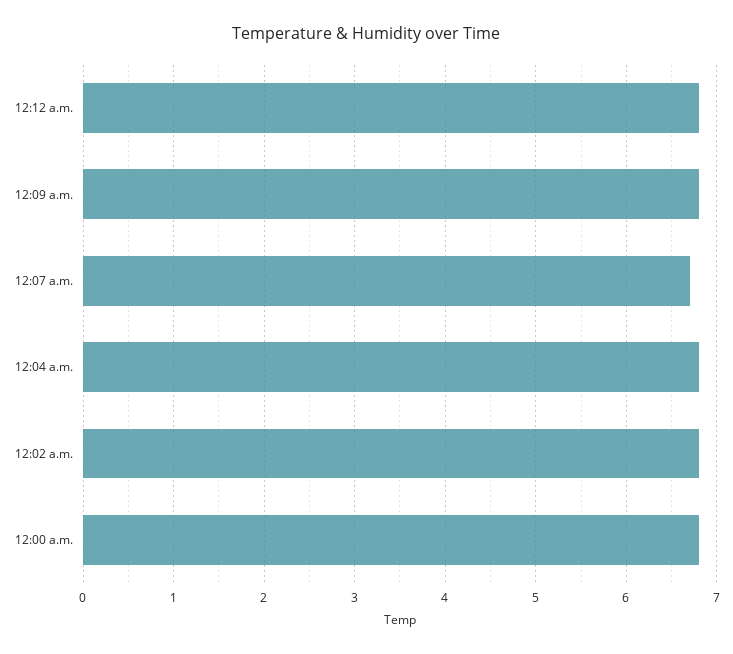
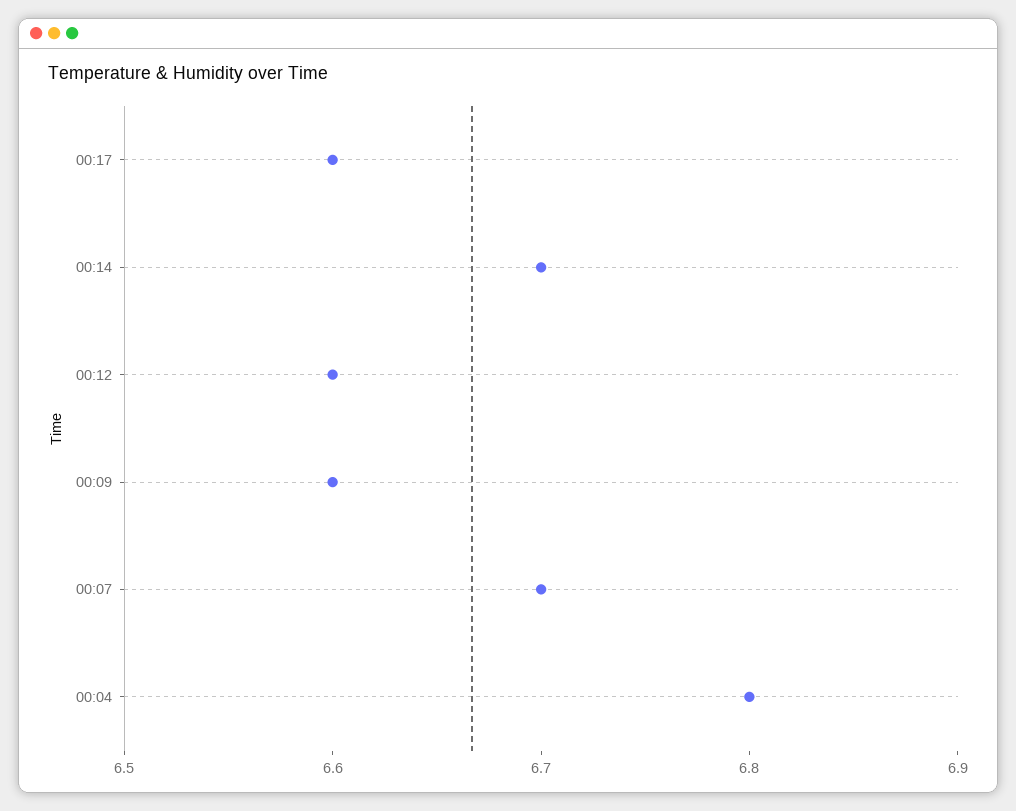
12:12 a.m.: 6.8 -> 6.6
12:09 a.m.: 6.8 -> 6.6
12:02 a.m.: 6.8 -> none
12:00 a.m.: 6.8 -> none
00:17: none -> 6.6
00:14: none -> 6.7

